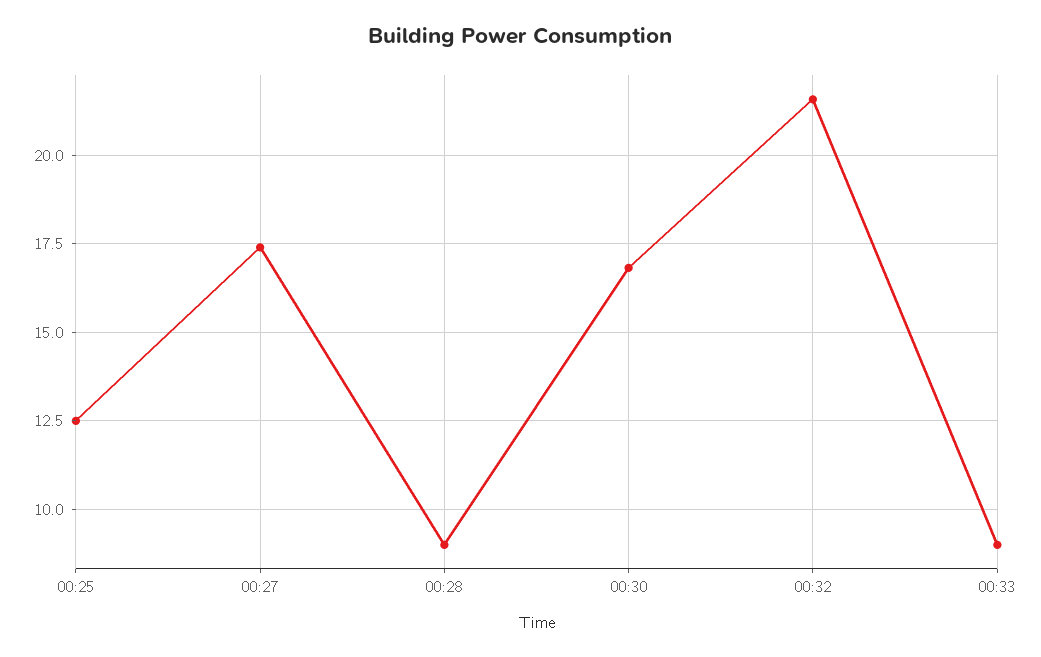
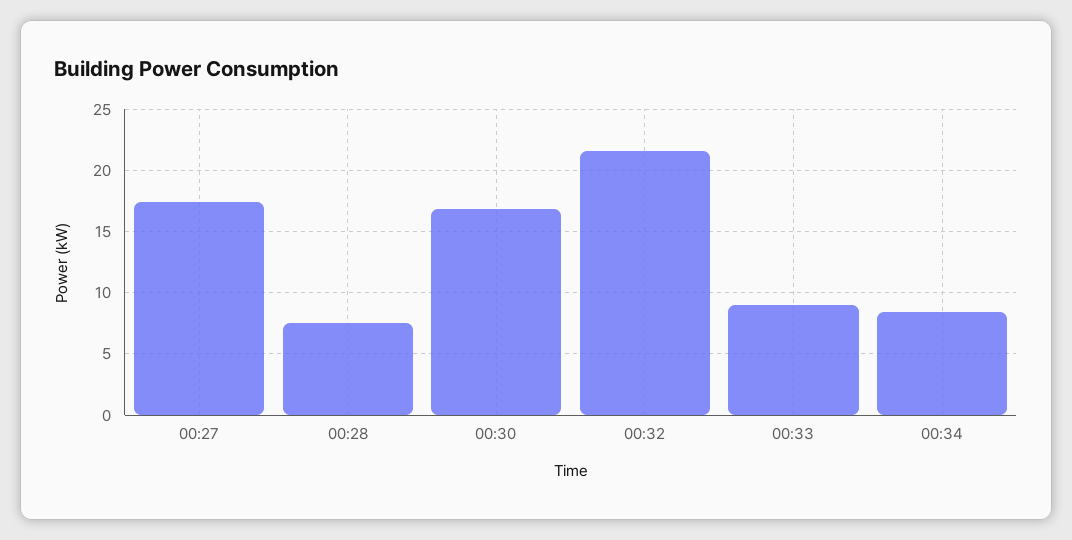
00:25: 12.5 -> none
00:28: 9 -> 7.5
00:34: none -> 8.5

